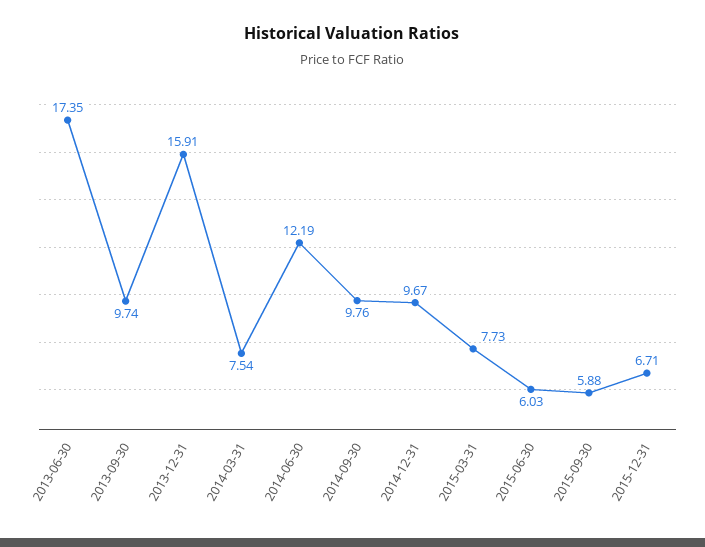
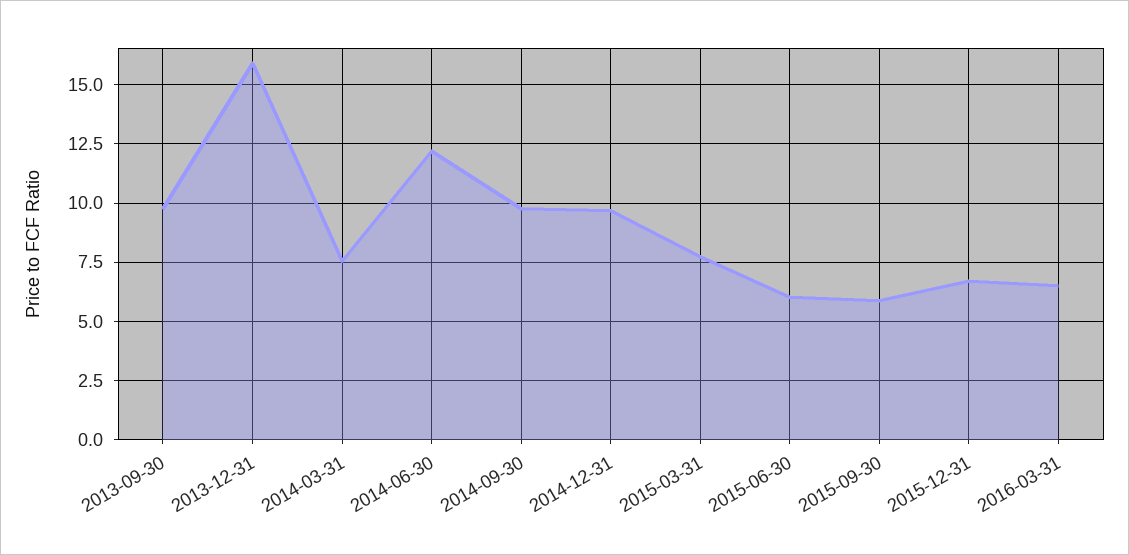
2013-06-30: 17.35 -> none
2016-03-31: none -> 6.5

